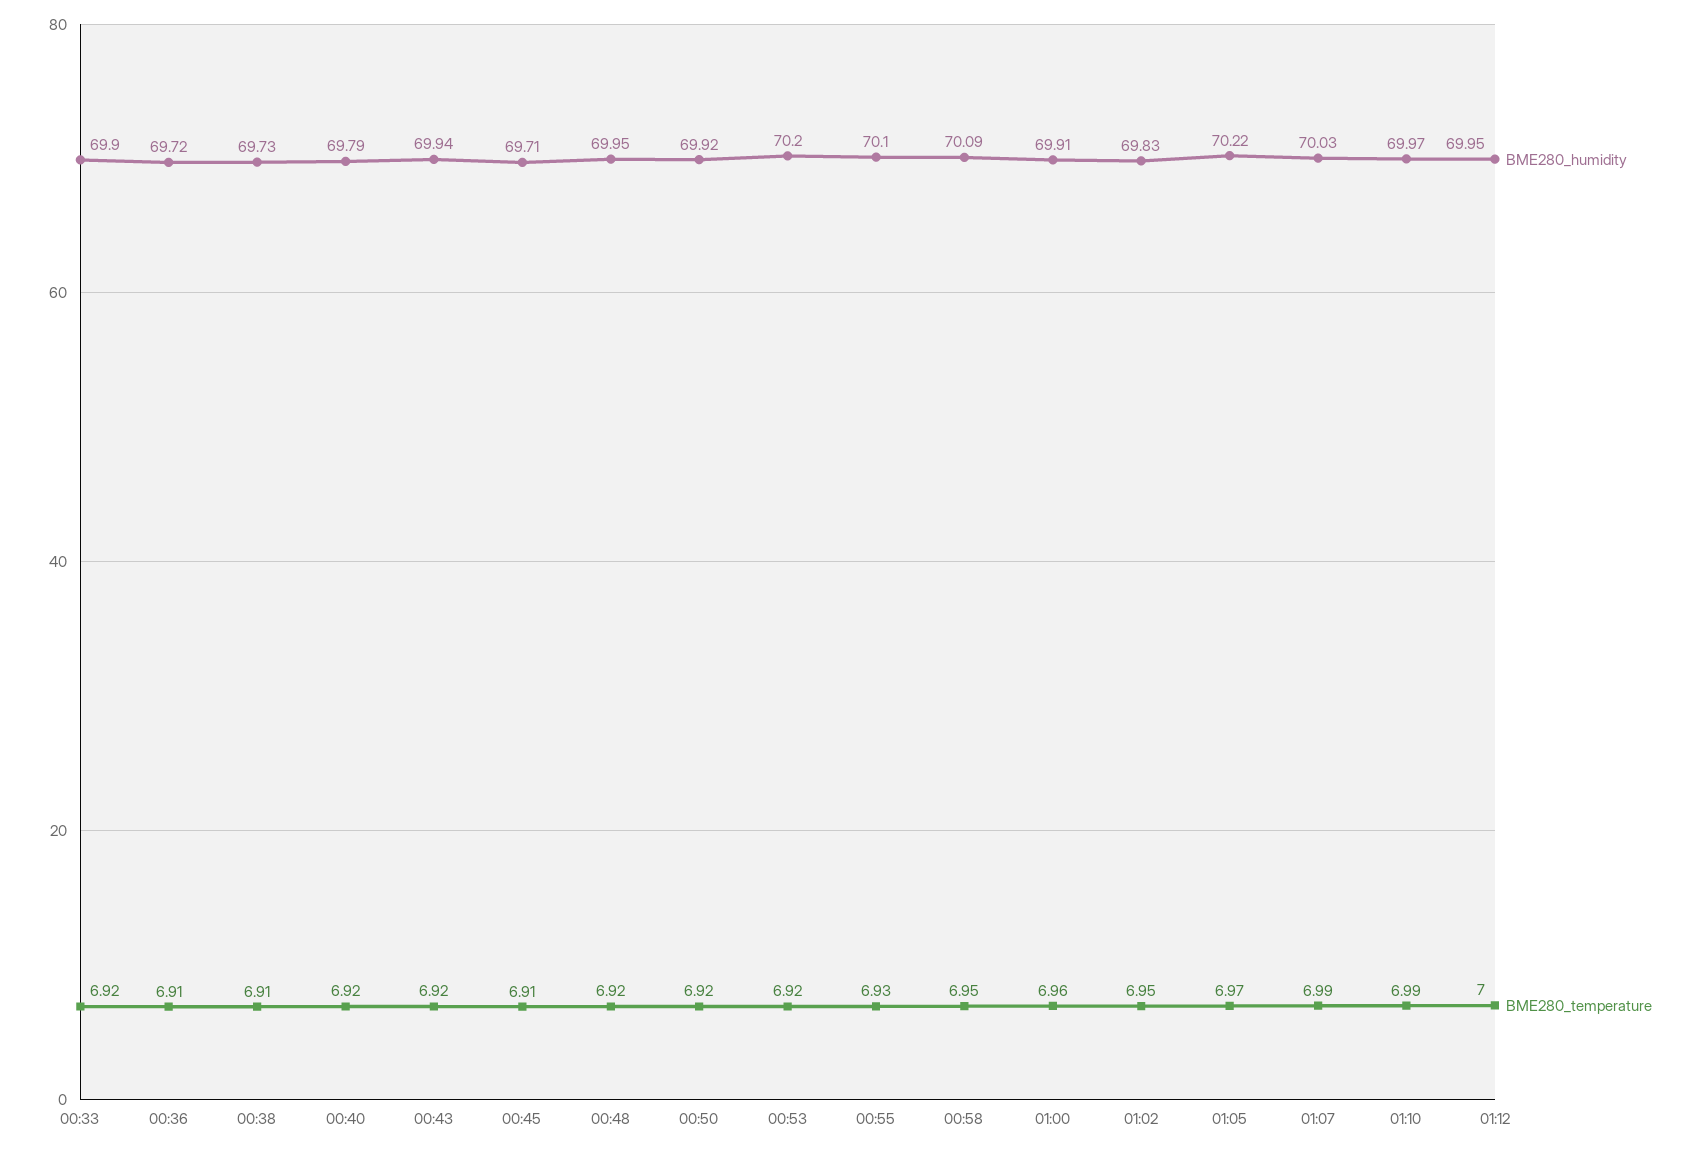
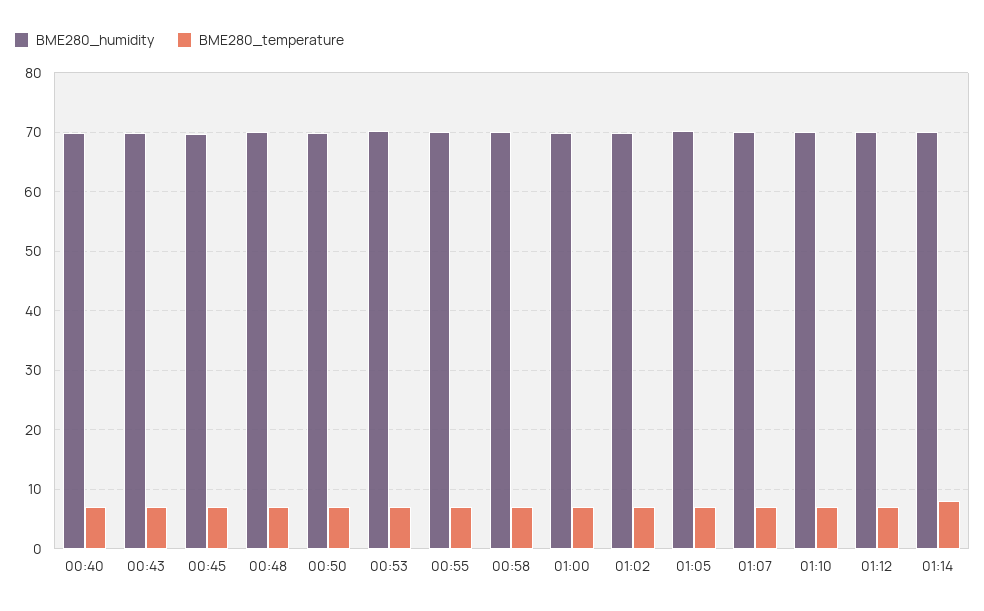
BME280_humidity, 00:33: 69.9 -> none
BME280_temperature, 00:33: 6.92 -> none
BME280_humidity, 00:36: 69.72 -> none
BME280_temperature, 00:36: 6.91 -> none
BME280_humidity, 00:38: 69.73 -> none
BME280_temperature, 00:38: 6.91 -> none
BME280_humidity, 01:14: none -> 70
BME280_temperature, 01:14: none -> 8

